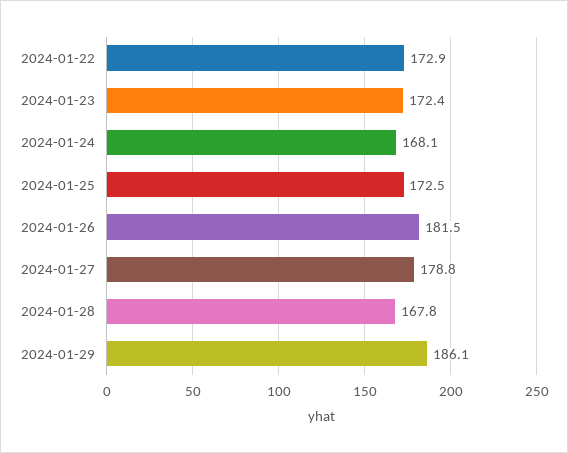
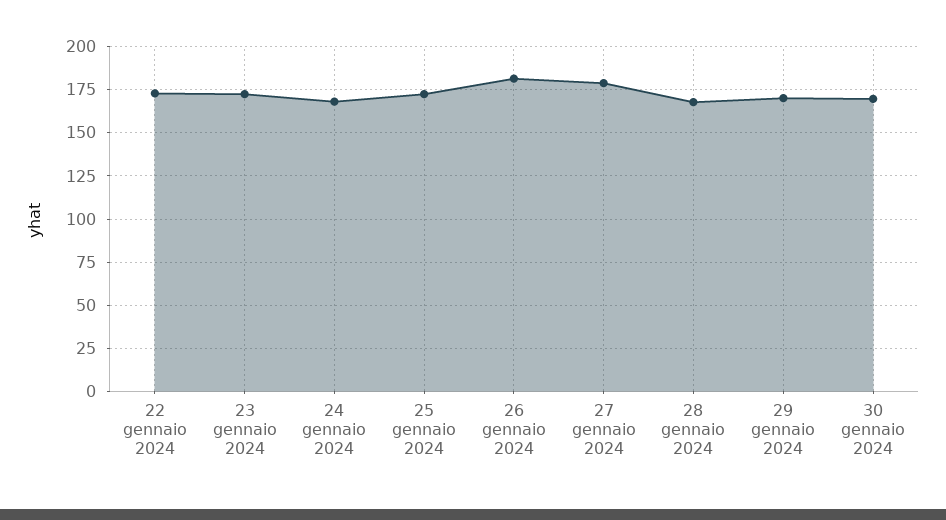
2024-01-29: 186.1 -> 170
30 gennaio 2024: none -> 170

